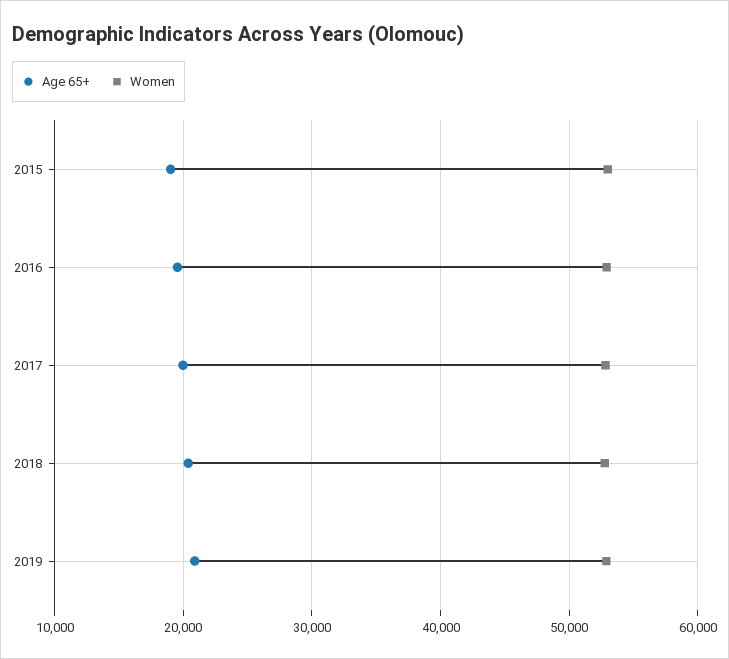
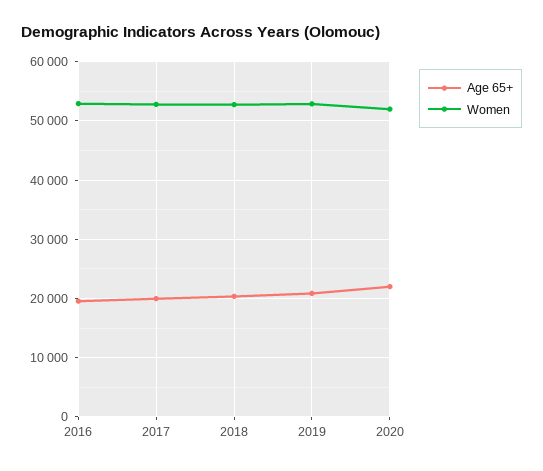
Age 65+, 2015: 19000 -> none
Women, 2015: 53000 -> none
Age 65+, 2020: none -> 22000
Women, 2020: none -> 52000

